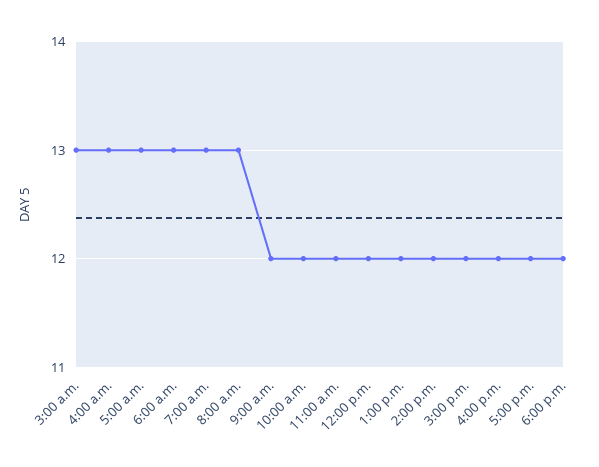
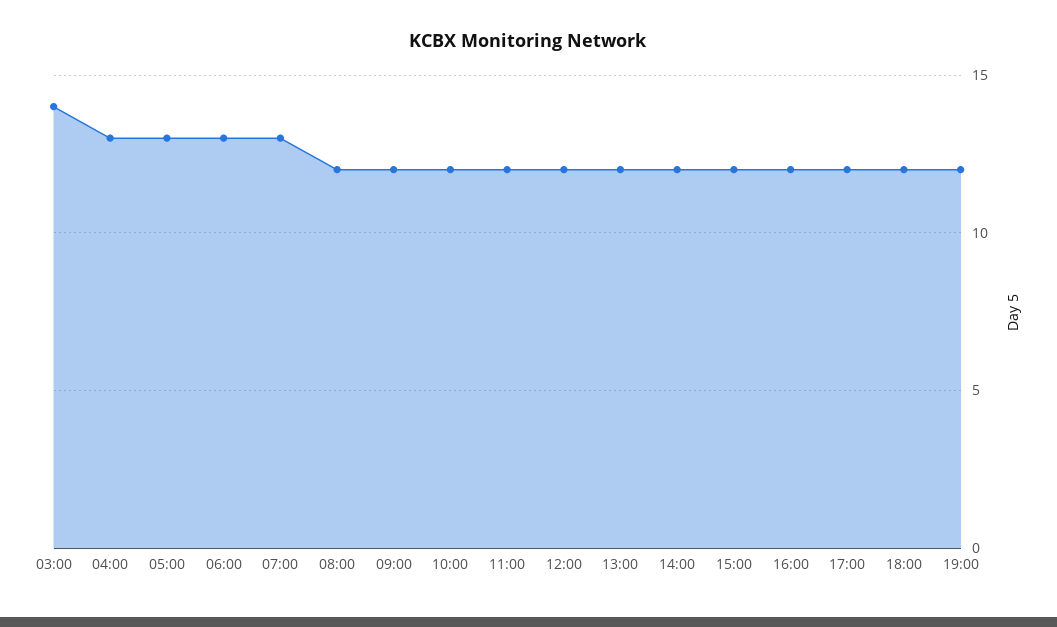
3:00 a.m.: 13 -> 14
8:00 a.m.: 13 -> 12
19:00: none -> 12

